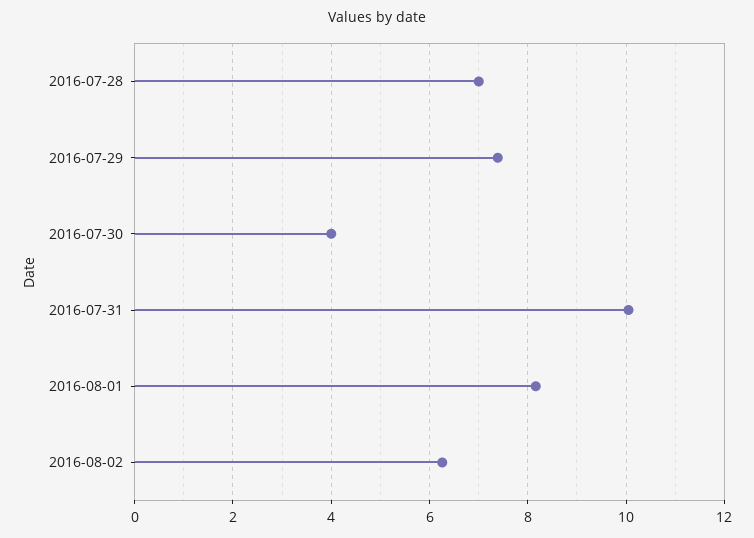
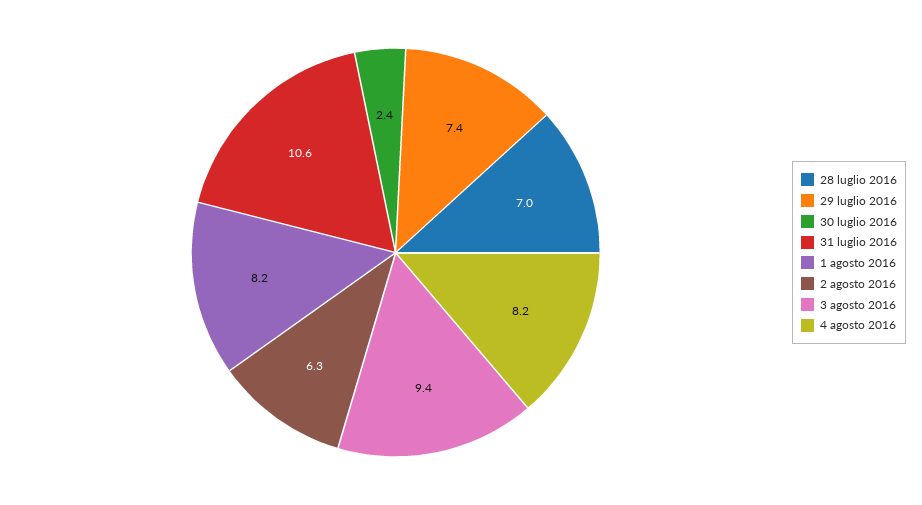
2016-07-30: 4 -> 2.4
2016-07-31: 10 -> 10.6
3 agosto 2016: none -> 9.4
4 agosto 2016: none -> 8.2

